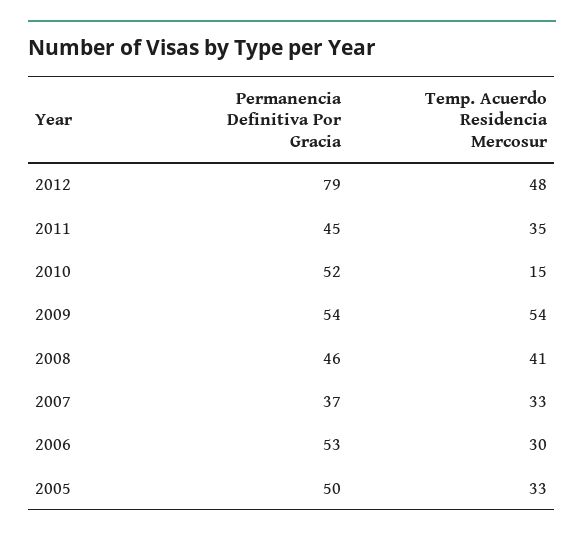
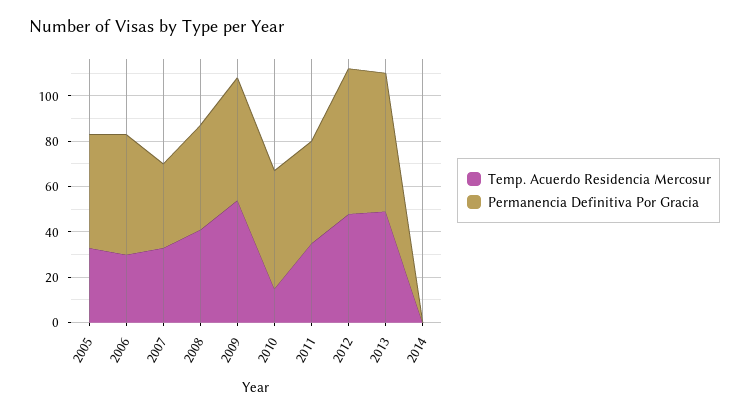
Permanencia Definitiva Por Gracia, 2012: 79 -> 65
Temp. Acuerdo Residencia Mercosur, 2013: none -> 50
Permanencia Definitiva Por Gracia, 2013: none -> 60
Temp. Acuerdo Residencia Mercosur, 2014: none -> 0
Permanencia Definitiva Por Gracia, 2014: none -> 0

